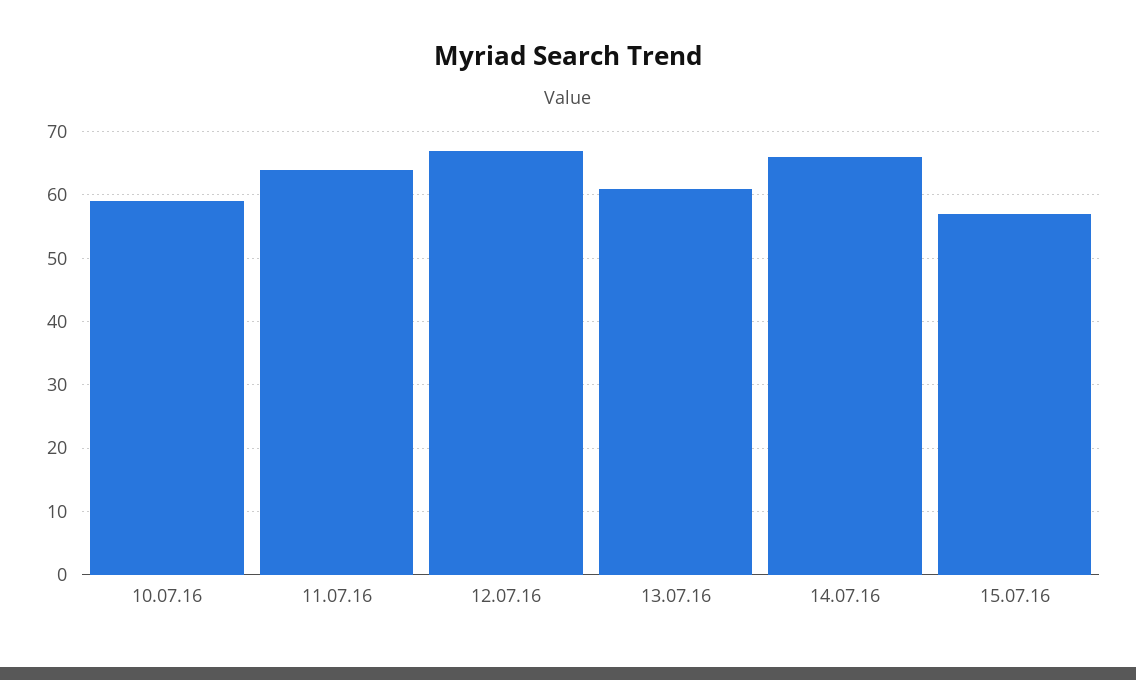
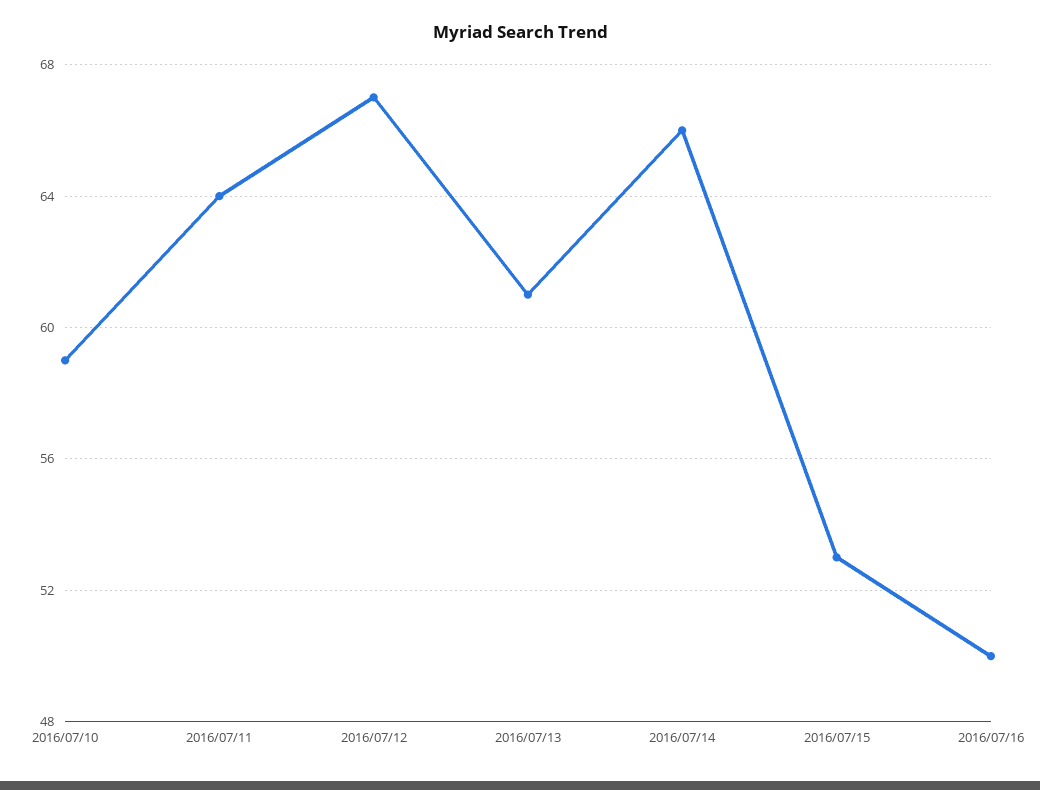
15.07.16: 57 -> 53
2016/07/16: none -> 50

